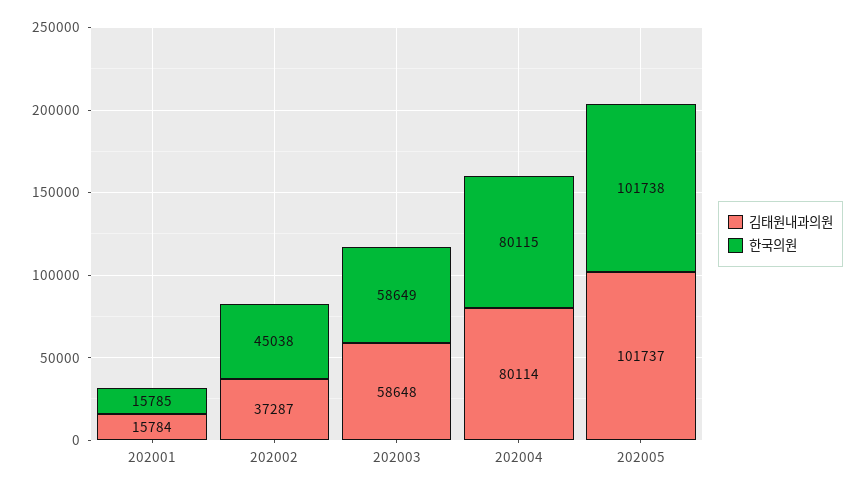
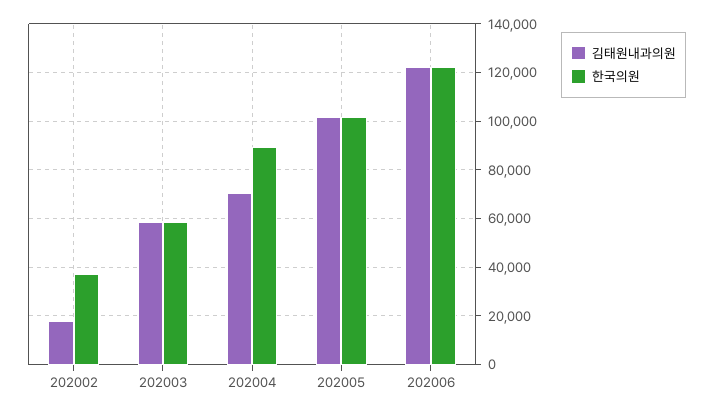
김태원내과의원, 202001: 15784 -> none
한국의원, 202001: 15785 -> none
김태원내과의원, 202002: 37287 -> 17500
한국의원, 202002: 45038 -> 37500
김태원내과의원, 202004: 80114 -> 70000
한국의원, 202004: 80115 -> 90000
김태원내과의원, 202006: none -> 122500
한국의원, 202006: none -> 122500

